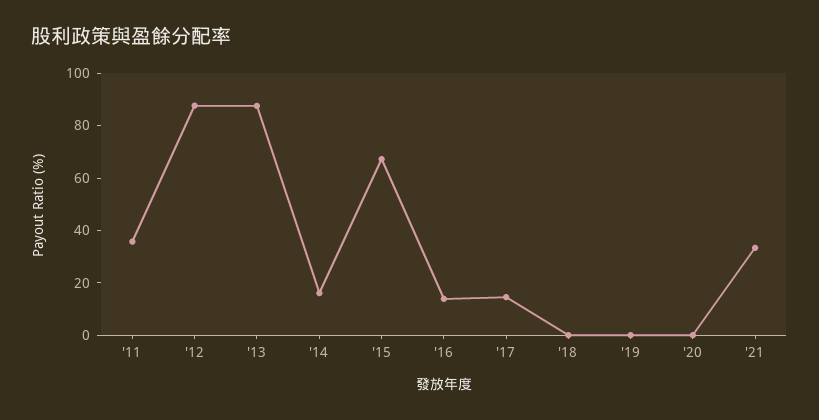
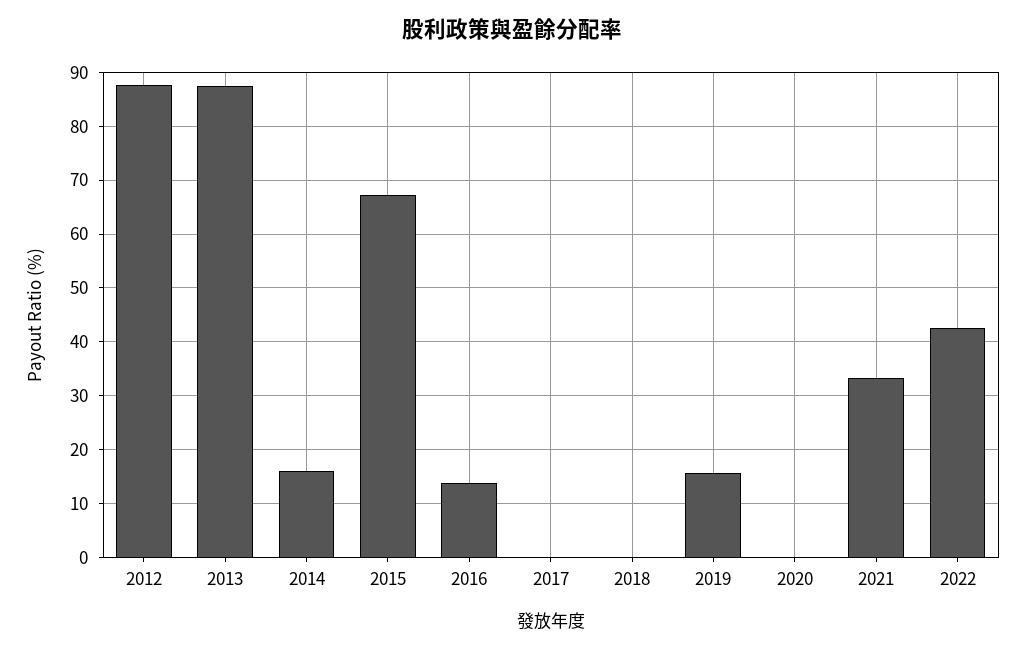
'11: 35 -> none
'17: 15 -> 0
'19: 0 -> 16
2022: none -> 42

